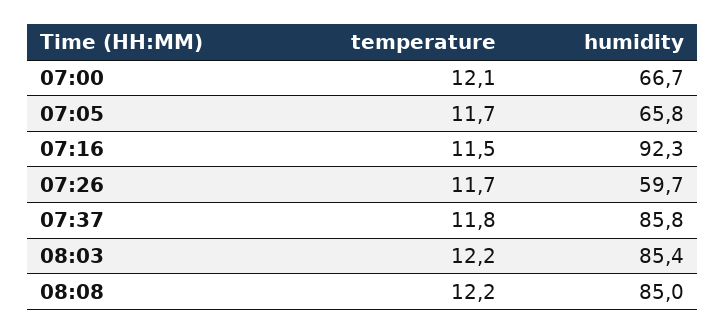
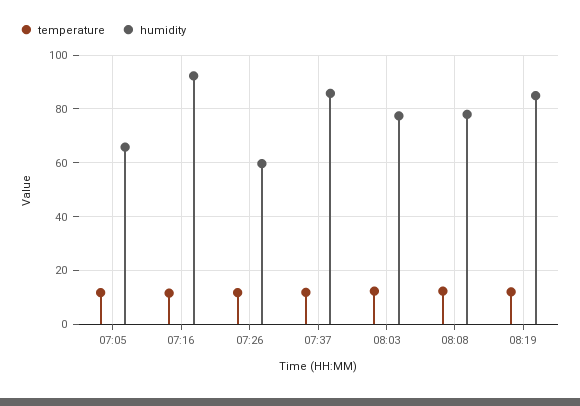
temperature, 07:00: 12.1 -> none
humidity, 07:00: 66.7 -> none
humidity, 08:03: 85.4 -> 77.5
humidity, 08:08: 85 -> 77.5
temperature, 08:19: none -> 12.5
humidity, 08:19: none -> 85

